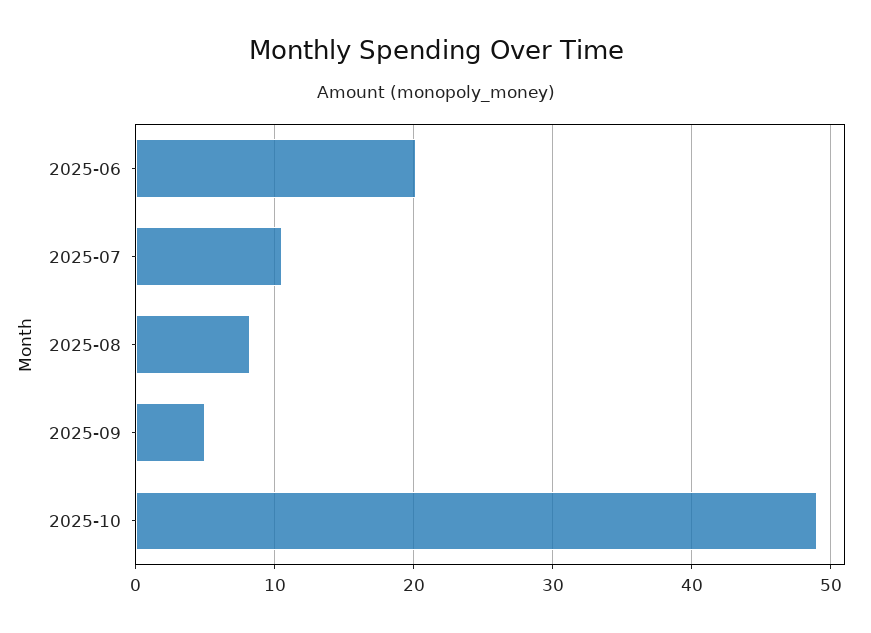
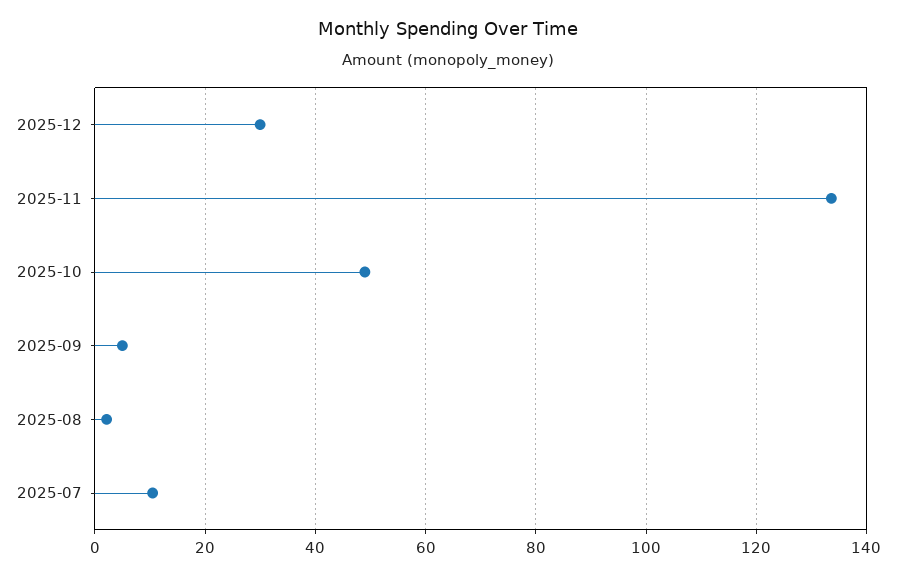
2025-06: 20 -> none
2025-08: 8 -> 2
2025-12: none -> 30
2025-11: none -> 134

